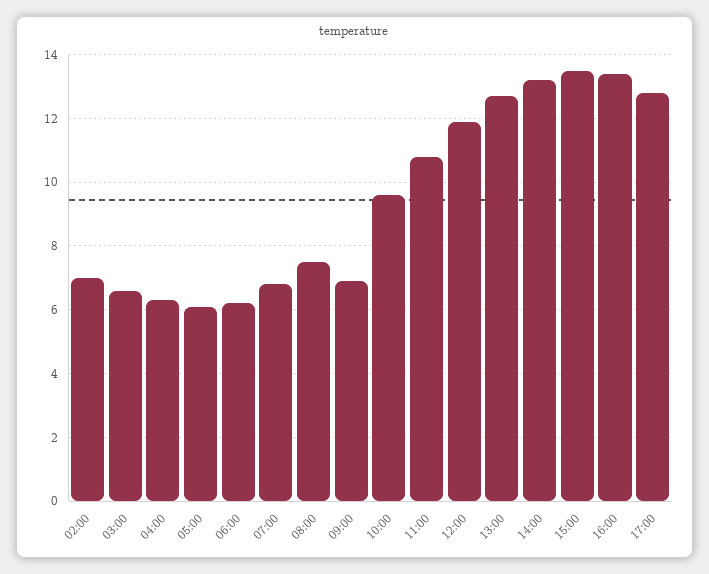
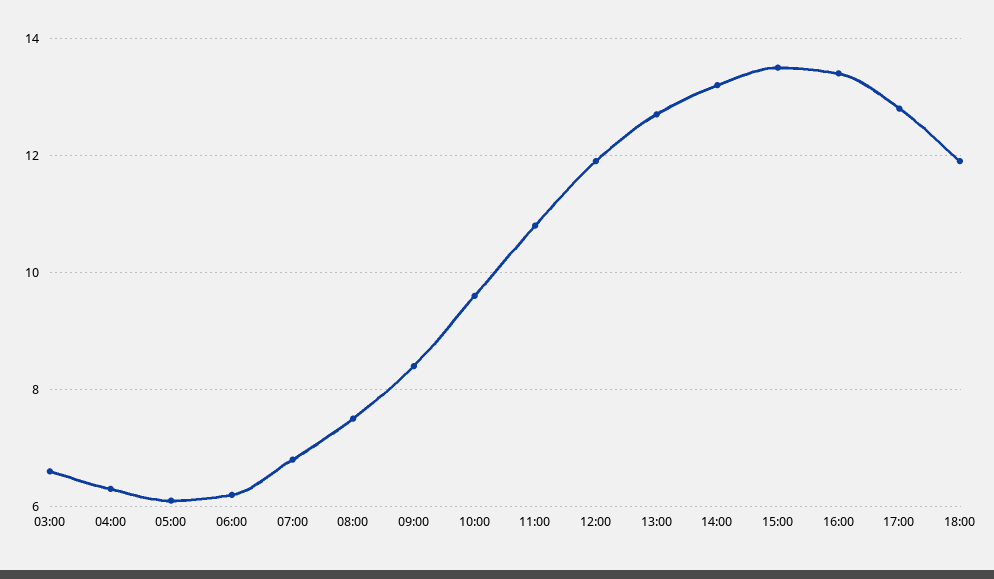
02:00: 7 -> none
09:00: 7 -> 8.5
18:00: none -> 12

